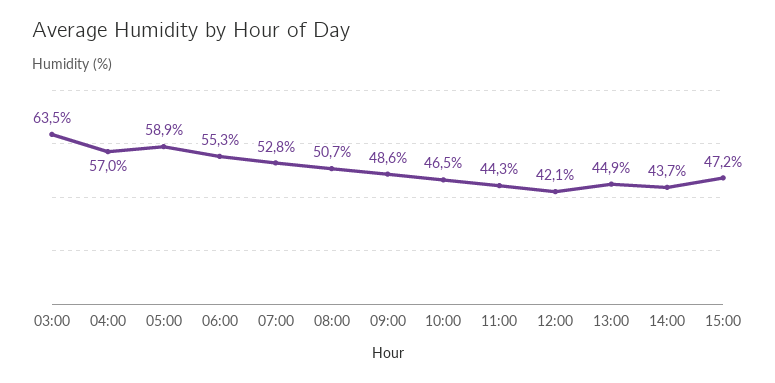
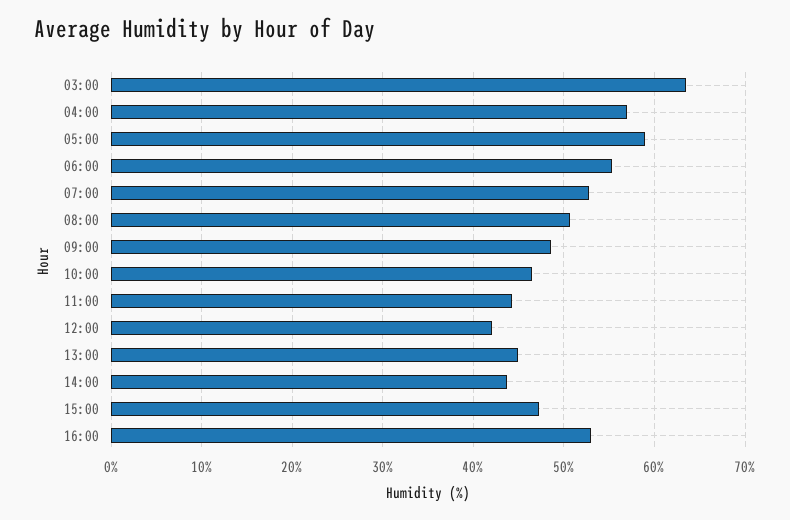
16:00: none -> 53

